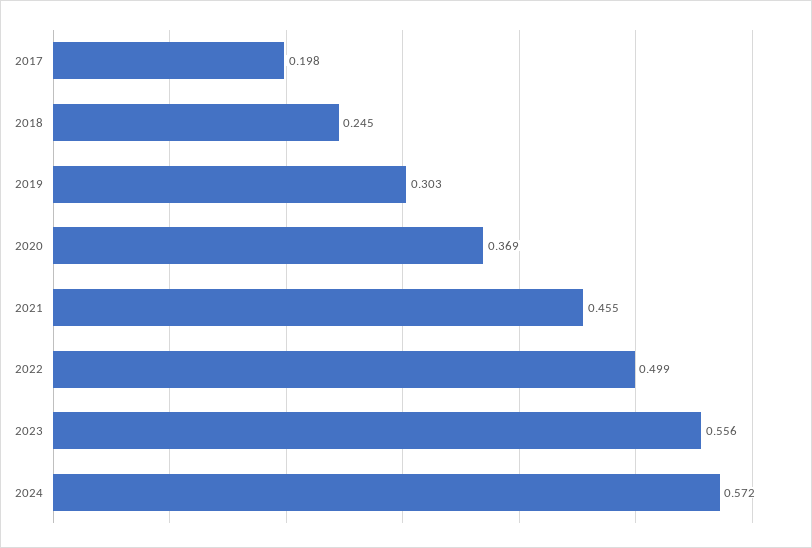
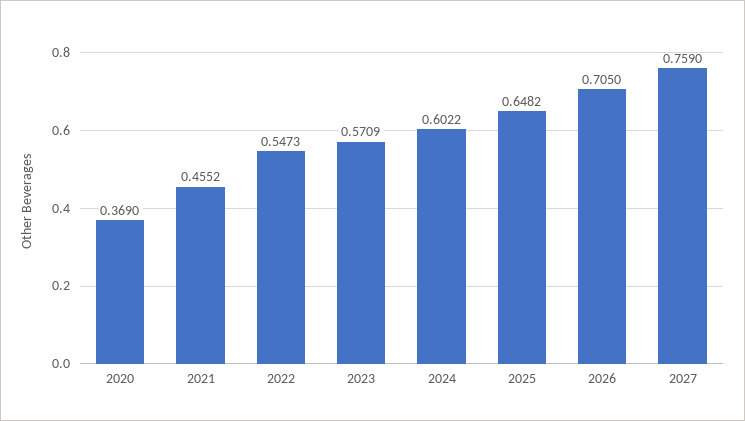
2017: 0.198 -> none
2018: 0.245 -> none
2019: 0.303 -> none
2022: 0.499 -> 0.5473
2023: 0.556 -> 0.5709
2024: 0.572 -> 0.6022
2025: none -> 0.6482
2026: none -> 0.705
2027: none -> 0.759

